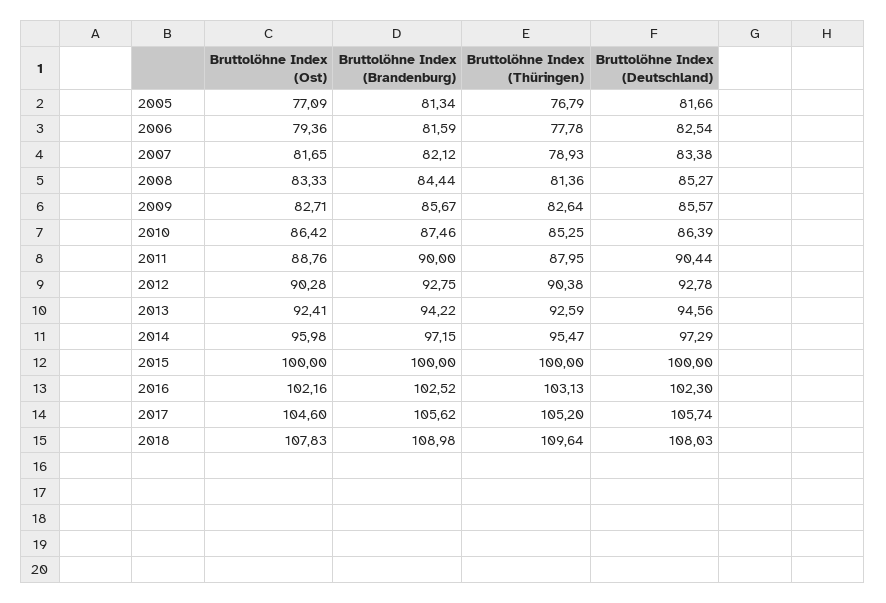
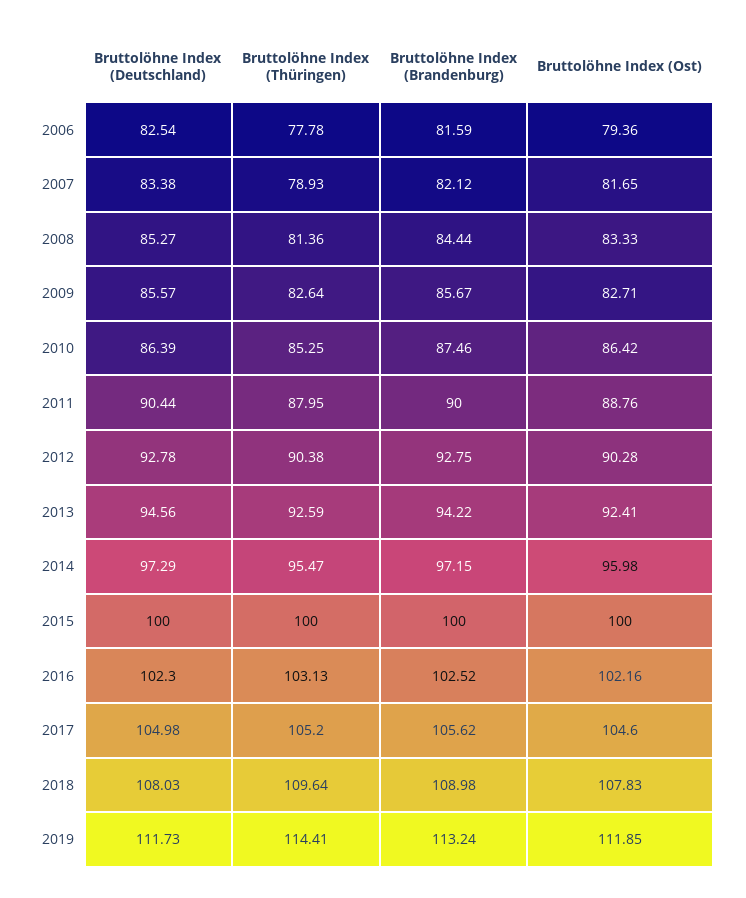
Bruttolöhne Index (Ost), 2005: 77.09 -> none
Bruttolöhne Index (Brandenburg), 2005: 81.34 -> none
Bruttolöhne Index (Thüringen), 2005: 76.79 -> none
Bruttolöhne Index (Deutschland), 2005: 81.66 -> none
Bruttolöhne Index (Deutschland), 2017: 105.74 -> 104.98
Bruttolöhne Index (Deutschland), 2019: none -> 111.73
Bruttolöhne Index (Thüringen), 2019: none -> 114.41
Bruttolöhne Index (Brandenburg), 2019: none -> 113.24
Bruttolöhne Index (Ost), 2019: none -> 111.85

